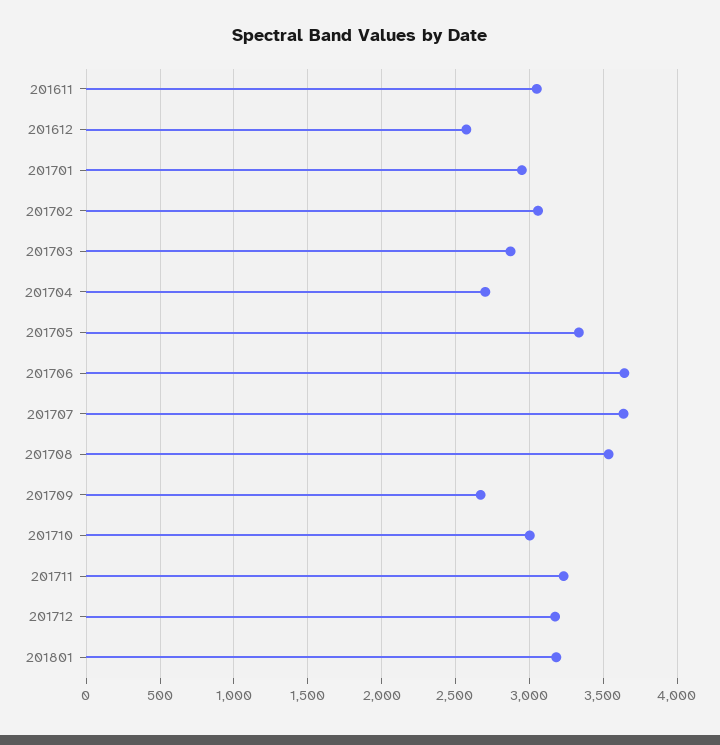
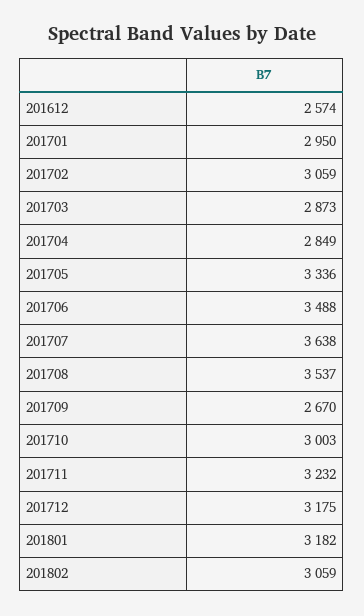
201611: 3050 -> none
201704: 2700 -> 2849
201706: 3650 -> 3488
201802: none -> 3059

